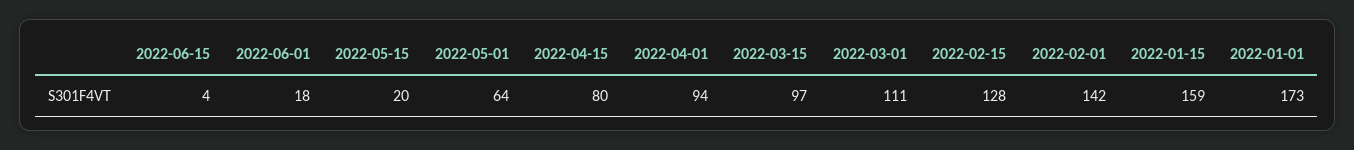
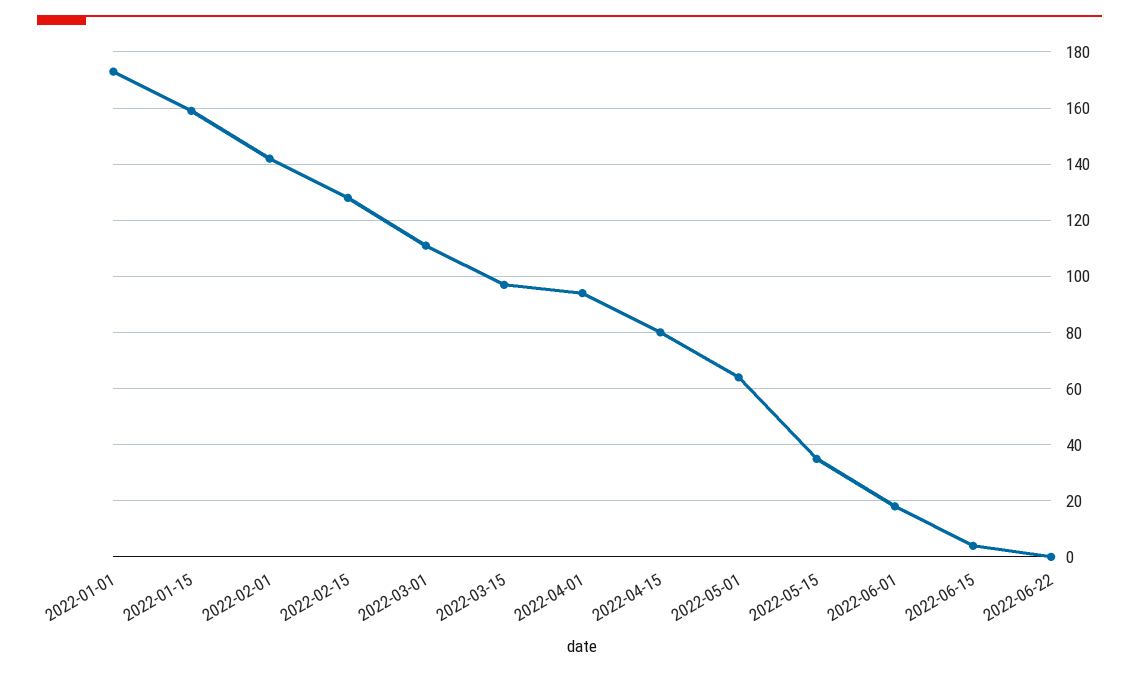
2022-05-15: 20 -> 35
2022-06-22: none -> 0

